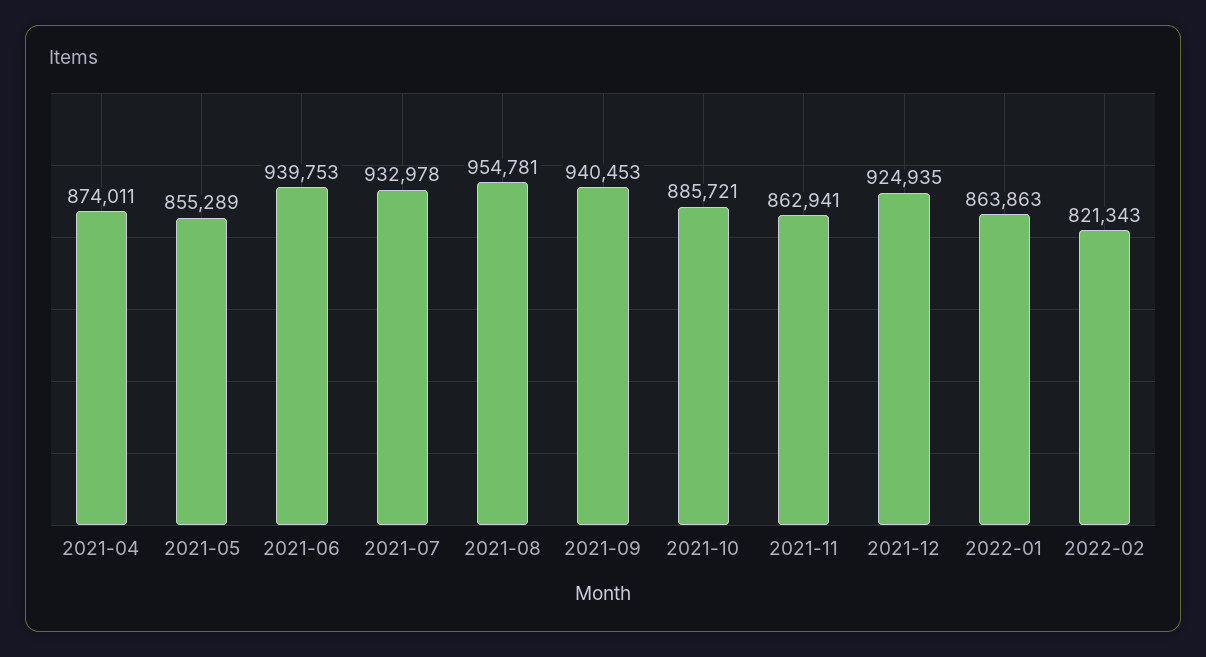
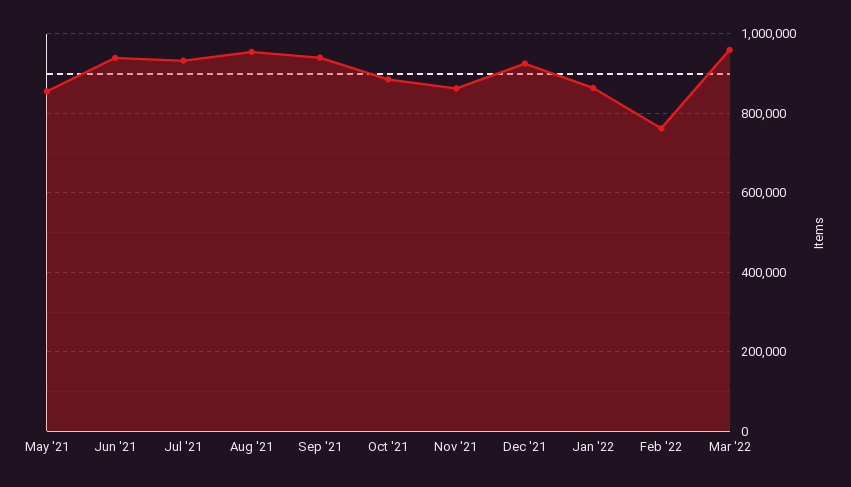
2021-04: 874011 -> none
2022-02: 821343 -> 760000
Mar '22: none -> 960000

